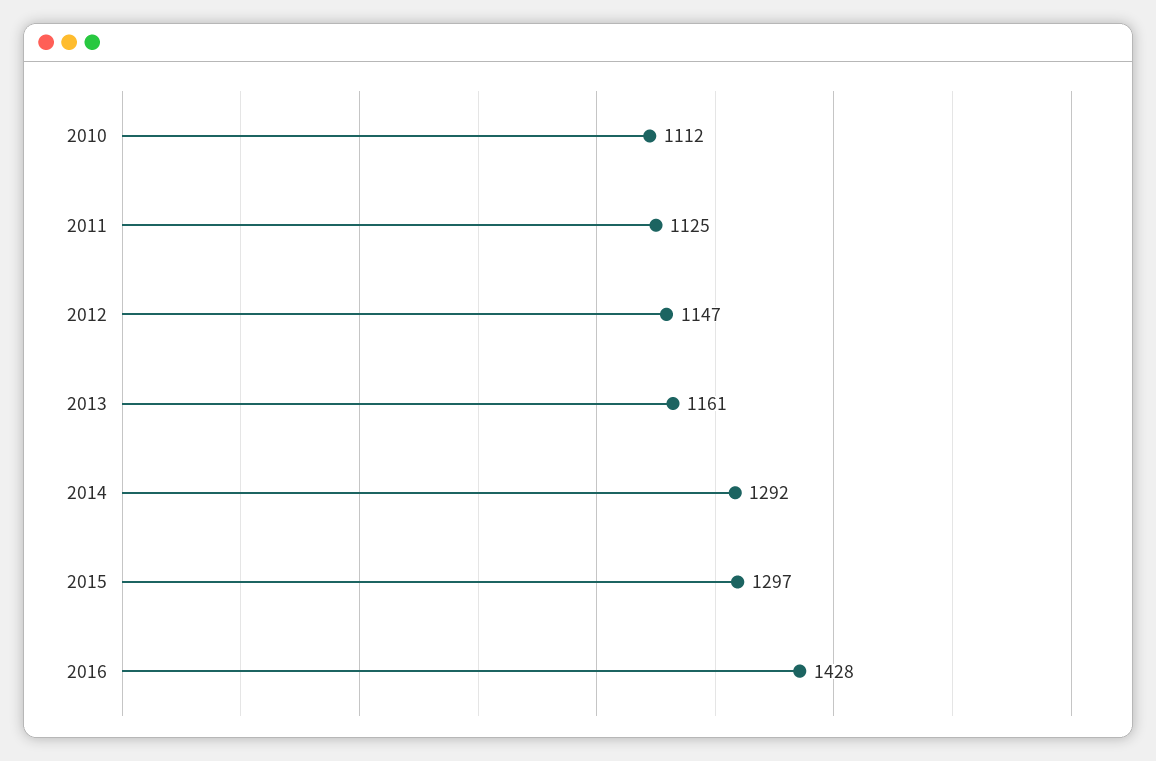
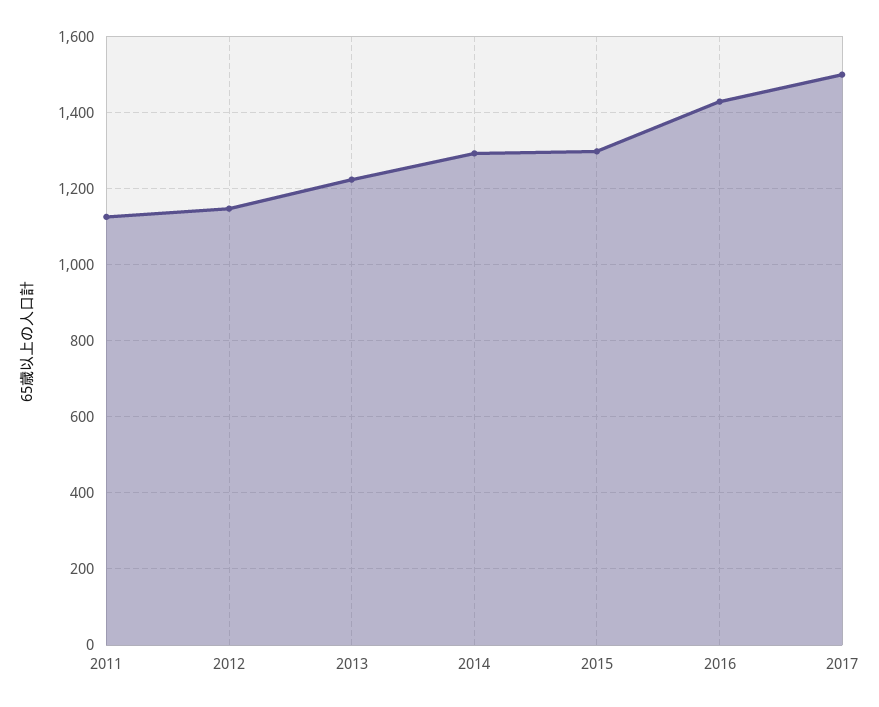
2010: 1112 -> none
2013: 1161 -> 1220
2017: none -> 1500

